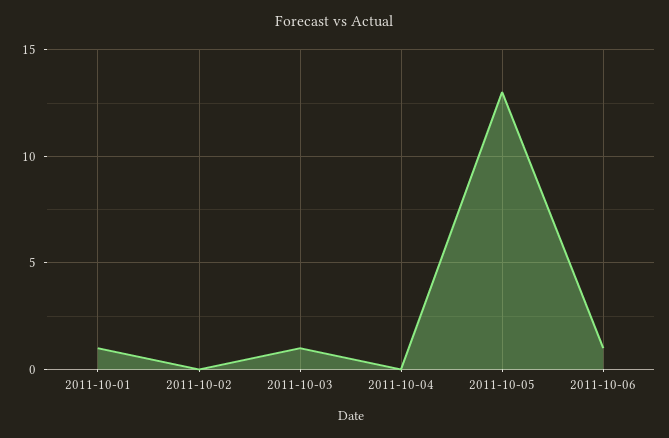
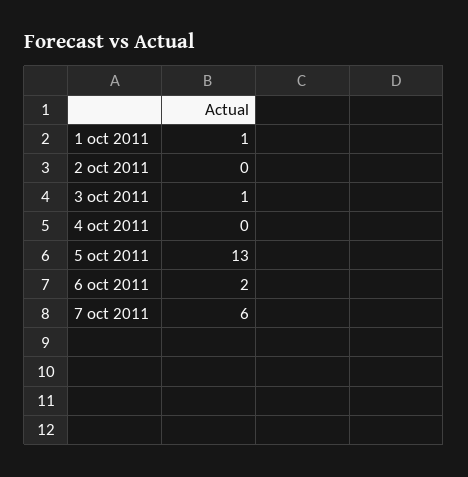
2011-10-06: 1 -> 2
7 oct 2011: none -> 6

